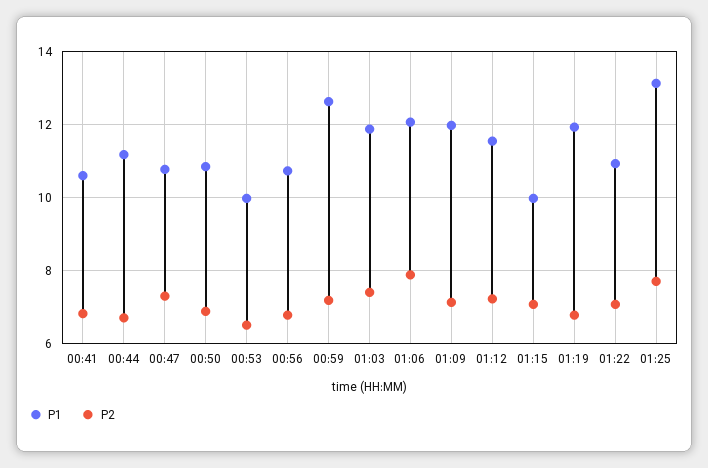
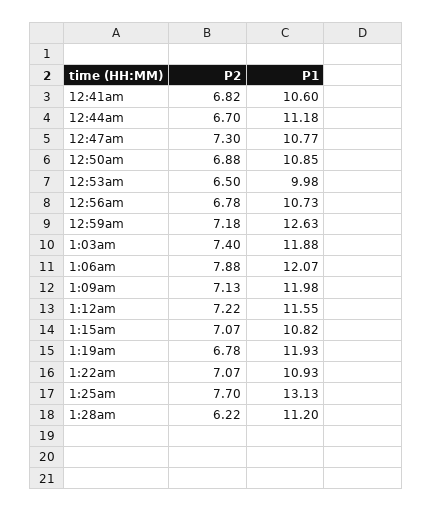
P1, 01:15: 10 -> 10.82
P2, 1:28am: none -> 6.22
P1, 1:28am: none -> 11.2

